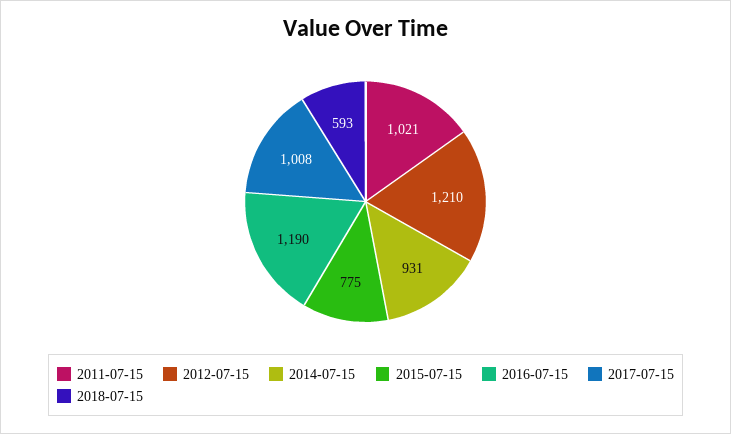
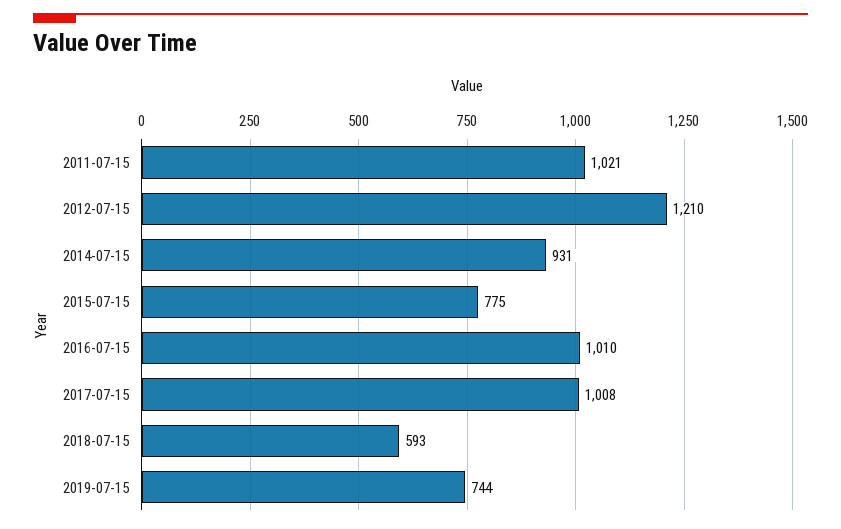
2016-07-15: 1190 -> 1010
2019-07-15: none -> 744

